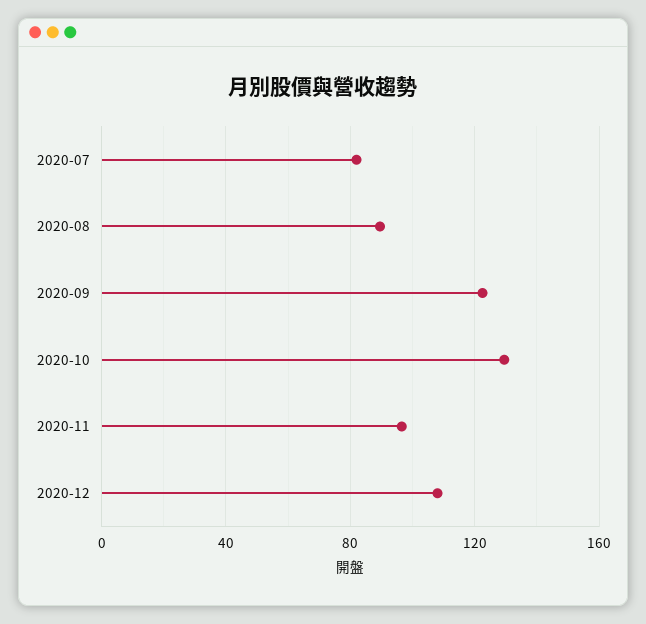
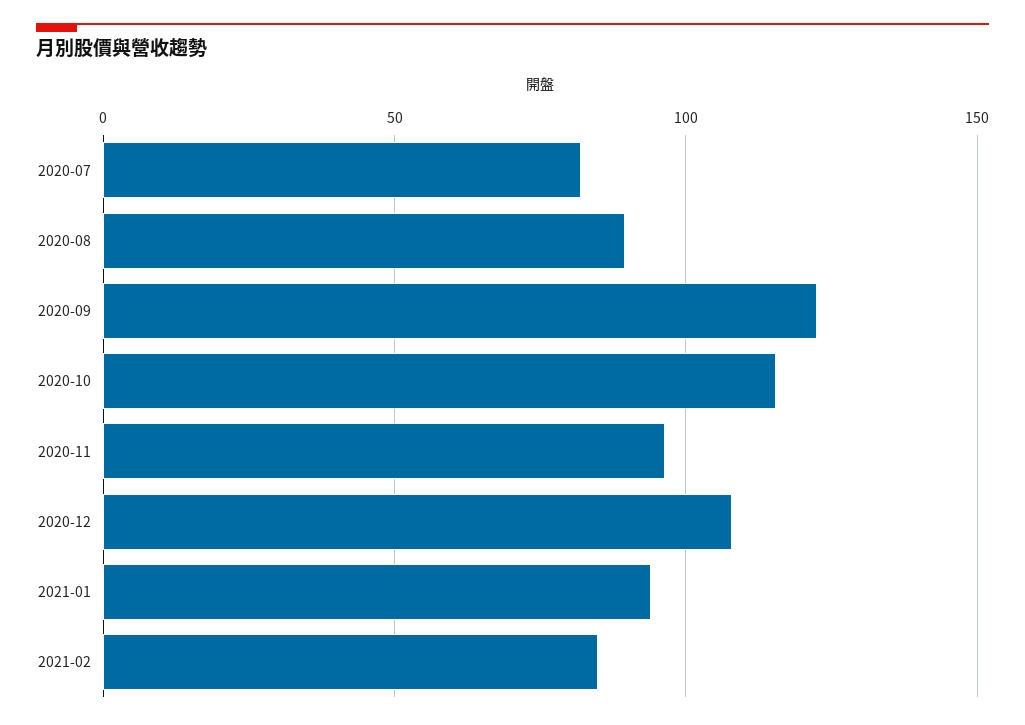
2020-10: 130 -> 115
2021-01: none -> 95
2021-02: none -> 85

